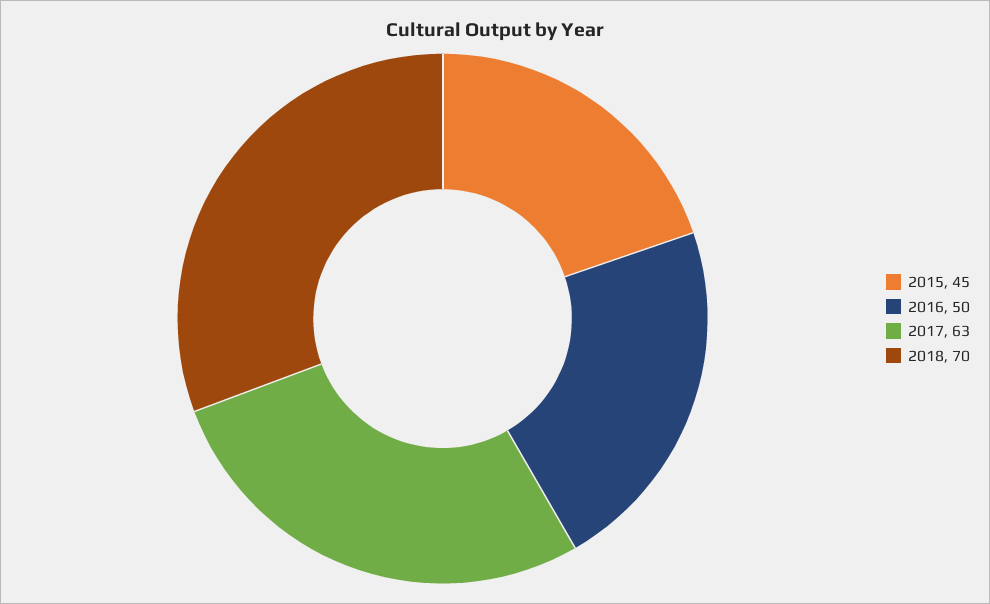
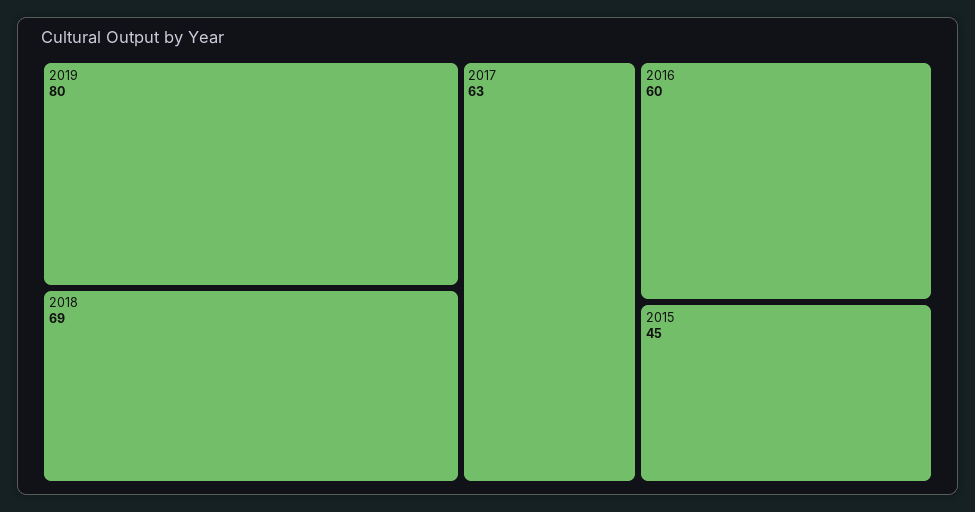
2016: 50 -> 60
2018: 70 -> 69
2019: none -> 80

